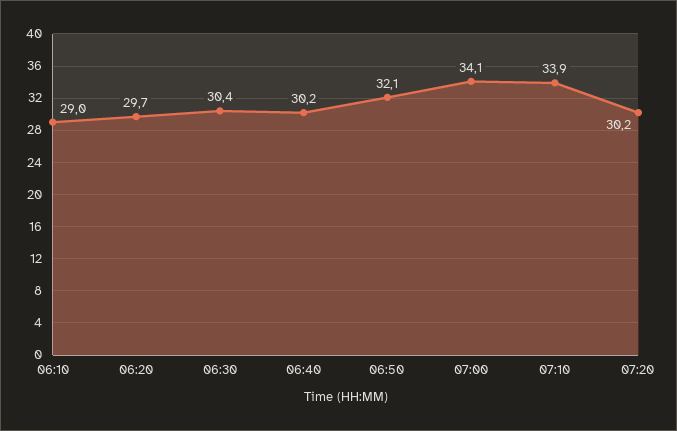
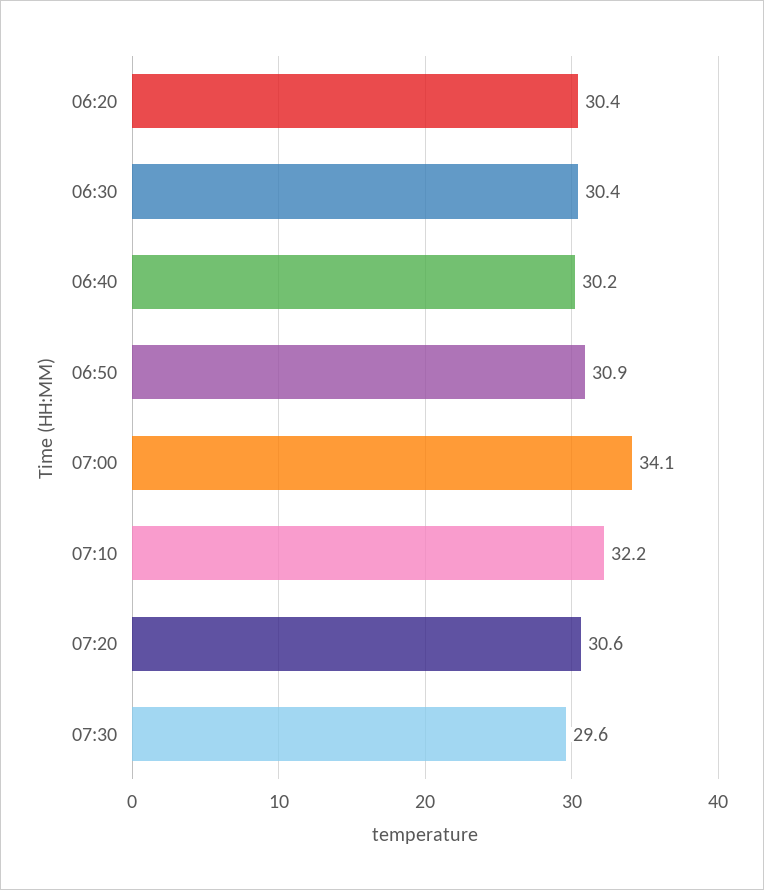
06:10: 29 -> none
06:20: 29.7 -> 30.4
06:50: 32.1 -> 30.9
07:10: 33.9 -> 32.2
07:20: 30.2 -> 30.6
07:30: none -> 29.6

